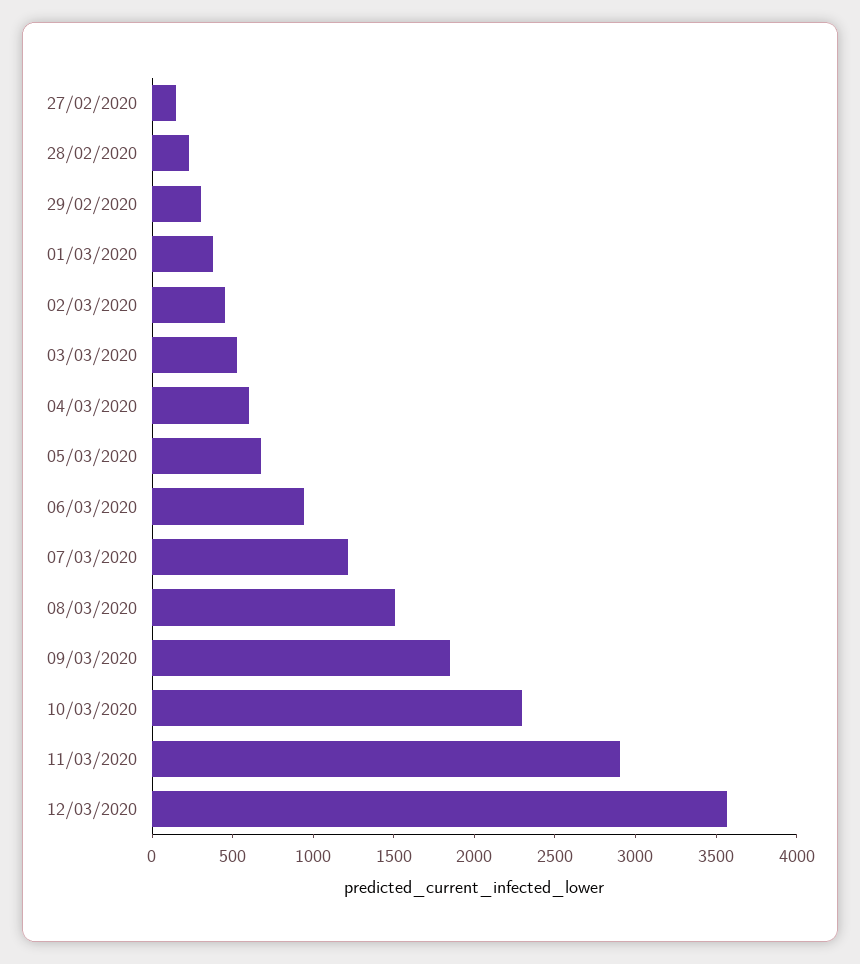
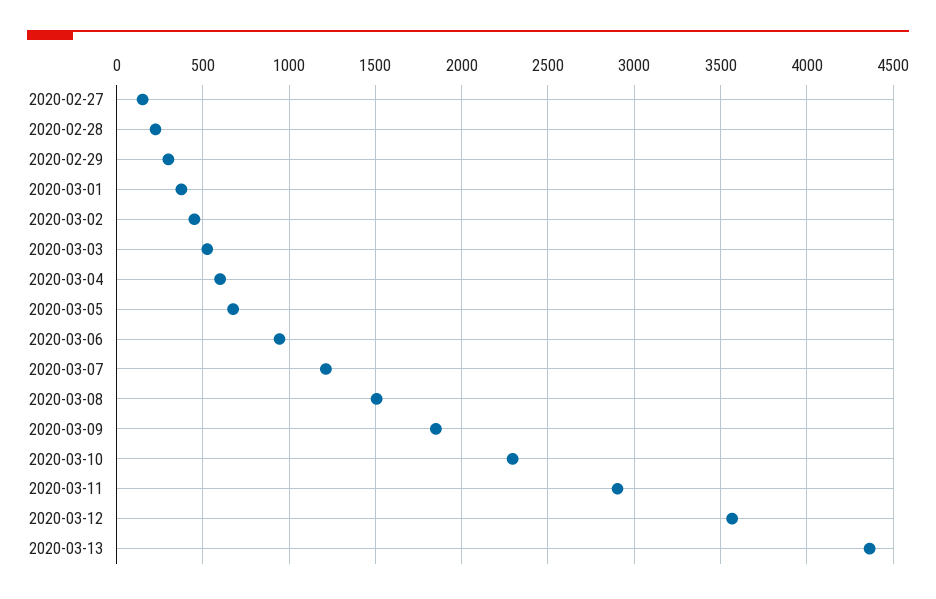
2020-03-13: none -> 4350

